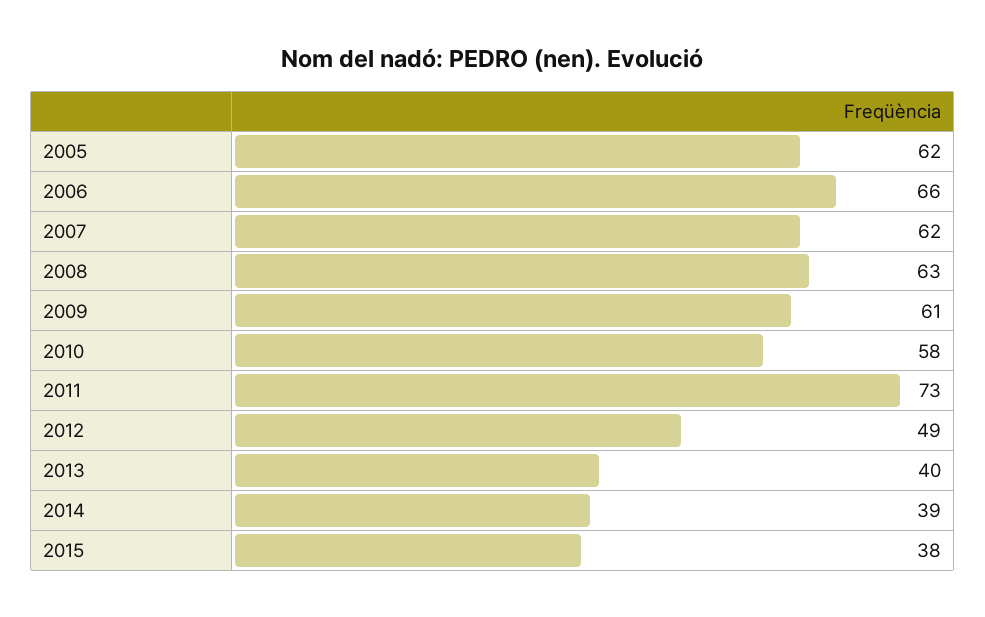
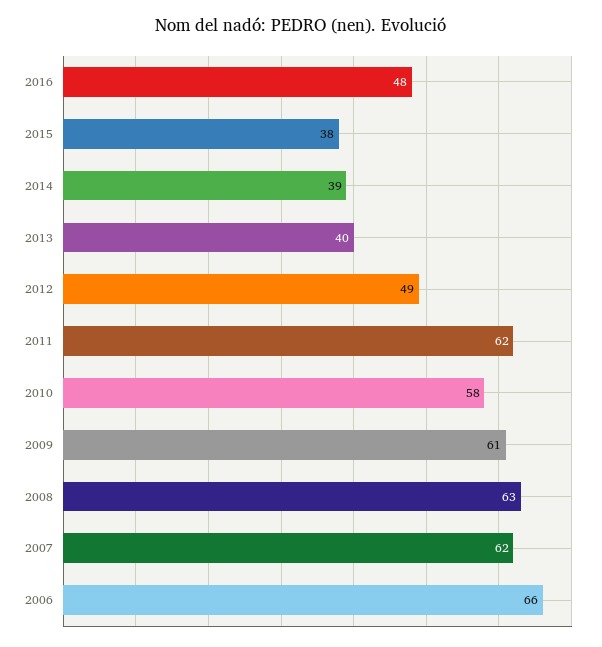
2005: 62 -> none
2011: 73 -> 62
2016: none -> 48

